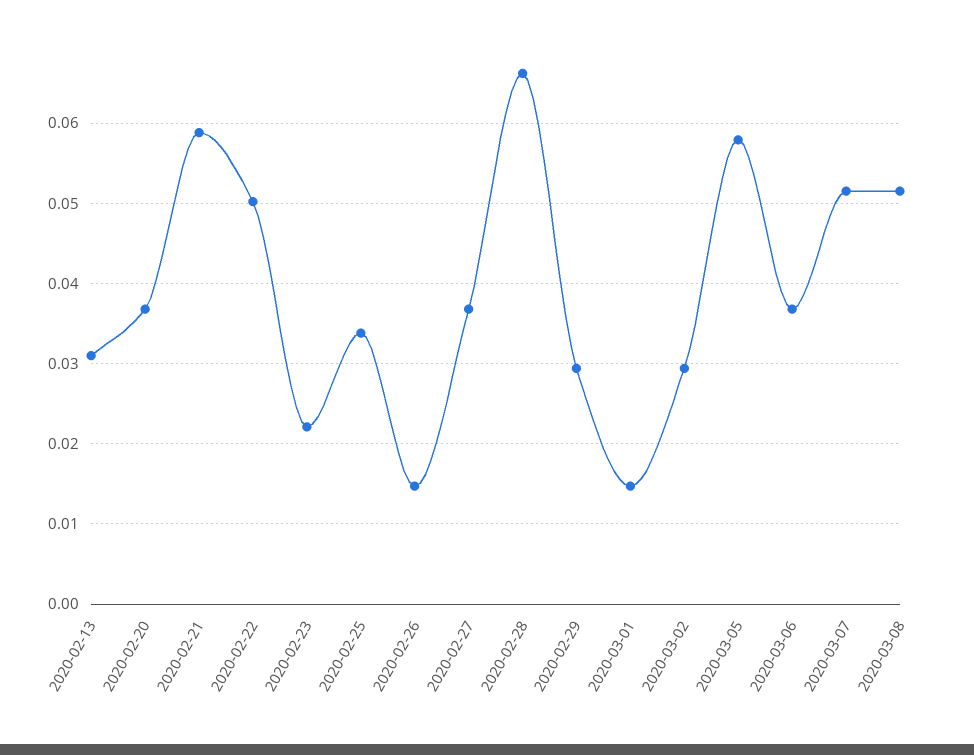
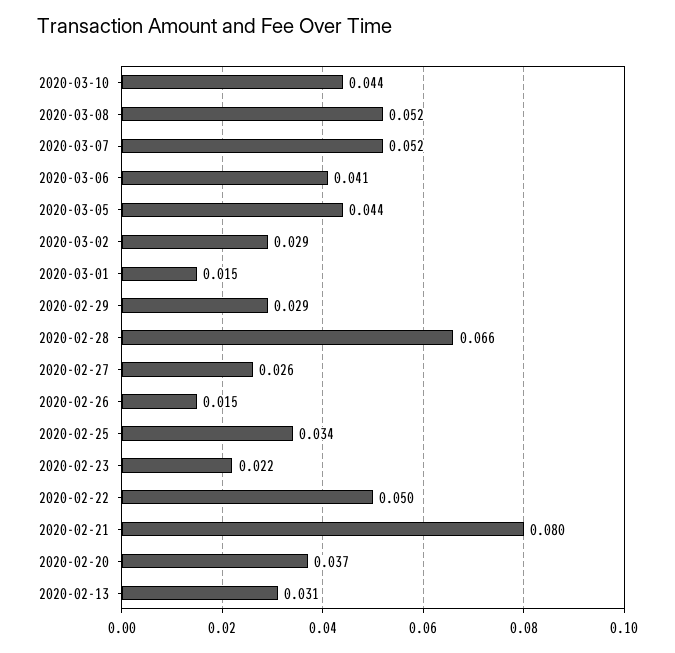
2020-02-21: 0.059 -> 0.08
2020-02-27: 0.037 -> 0.026
2020-03-05: 0.058 -> 0.044
2020-03-06: 0.037 -> 0.041
2020-03-10: none -> 0.044

